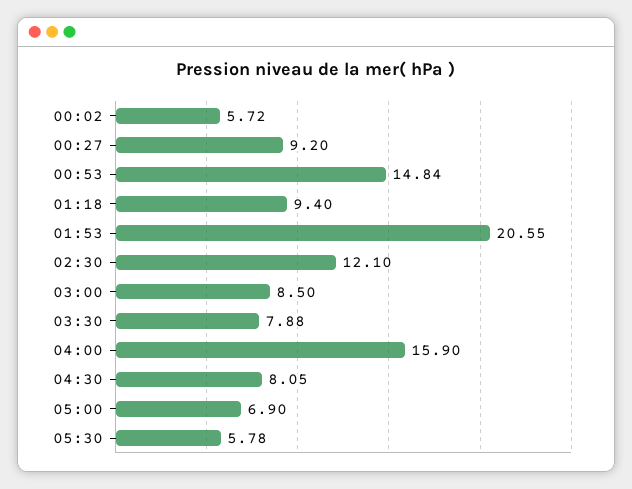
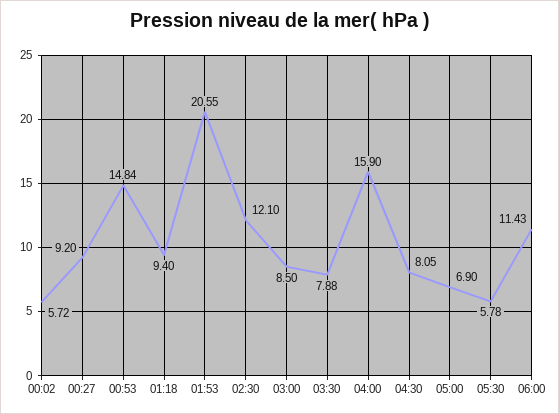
06:00: none -> 11.43

